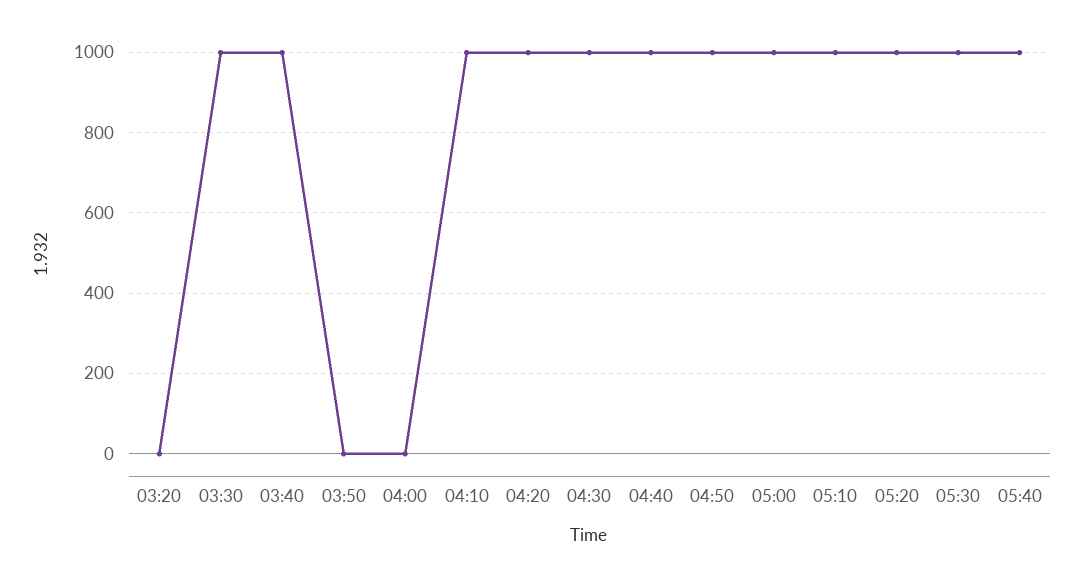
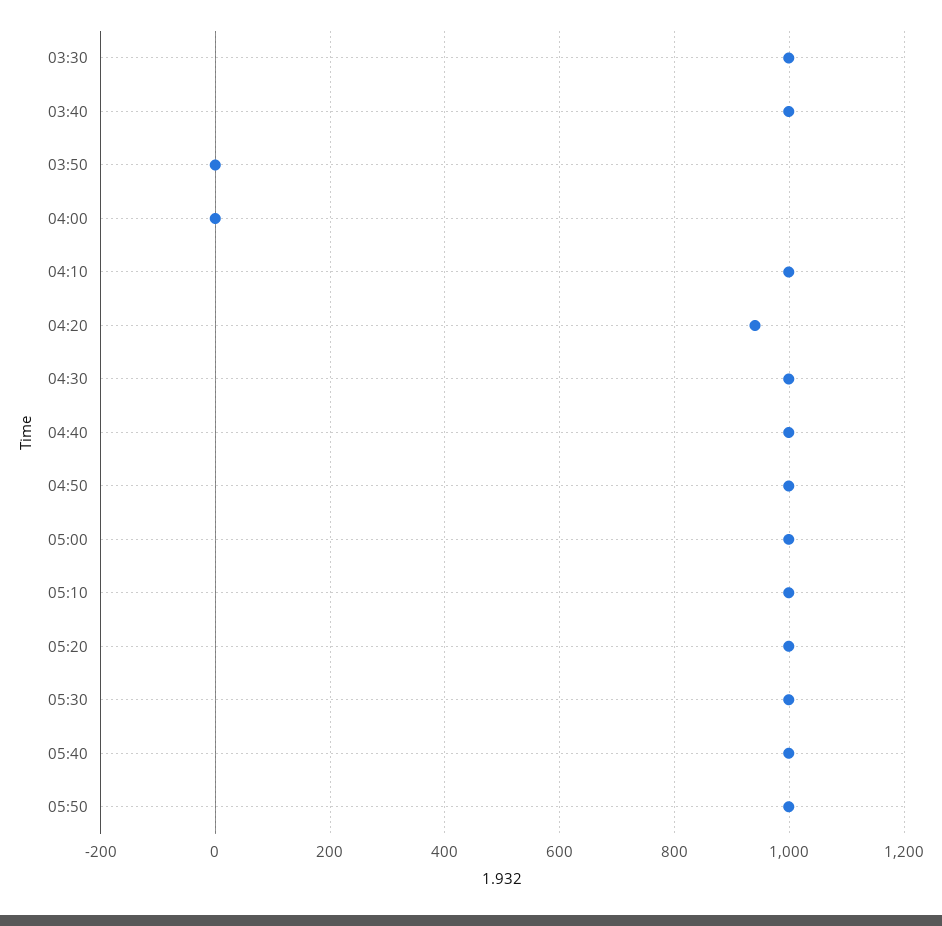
03:20: 0 -> none
04:20: 1000 -> 940
05:50: none -> 1000

